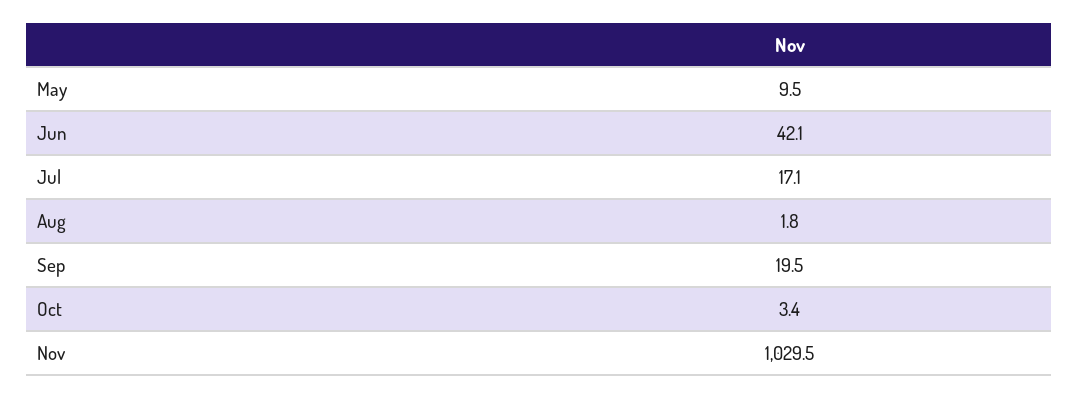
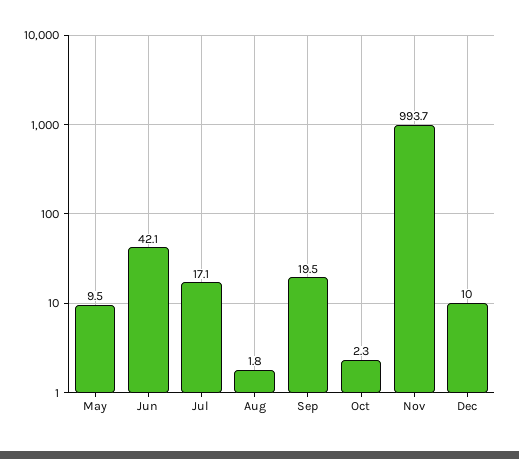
Oct: 3.4 -> 2.3
Nov: 1029.5 -> 993.7
Dec: none -> 10

